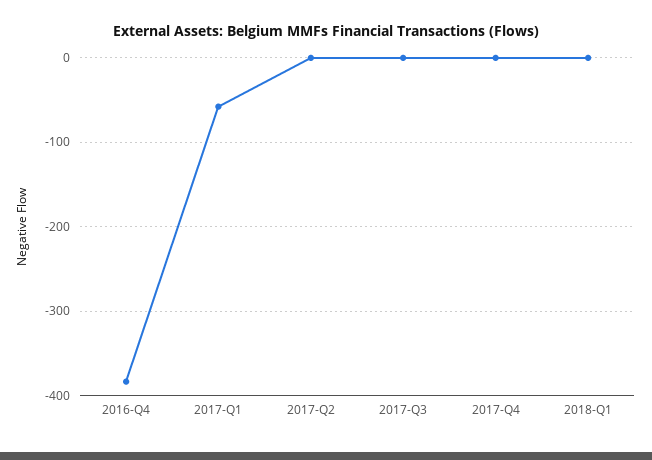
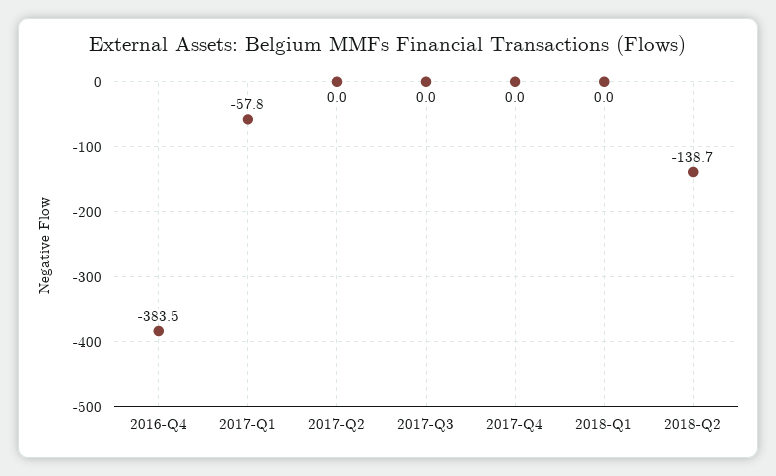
2018-Q2: none -> -138.7

